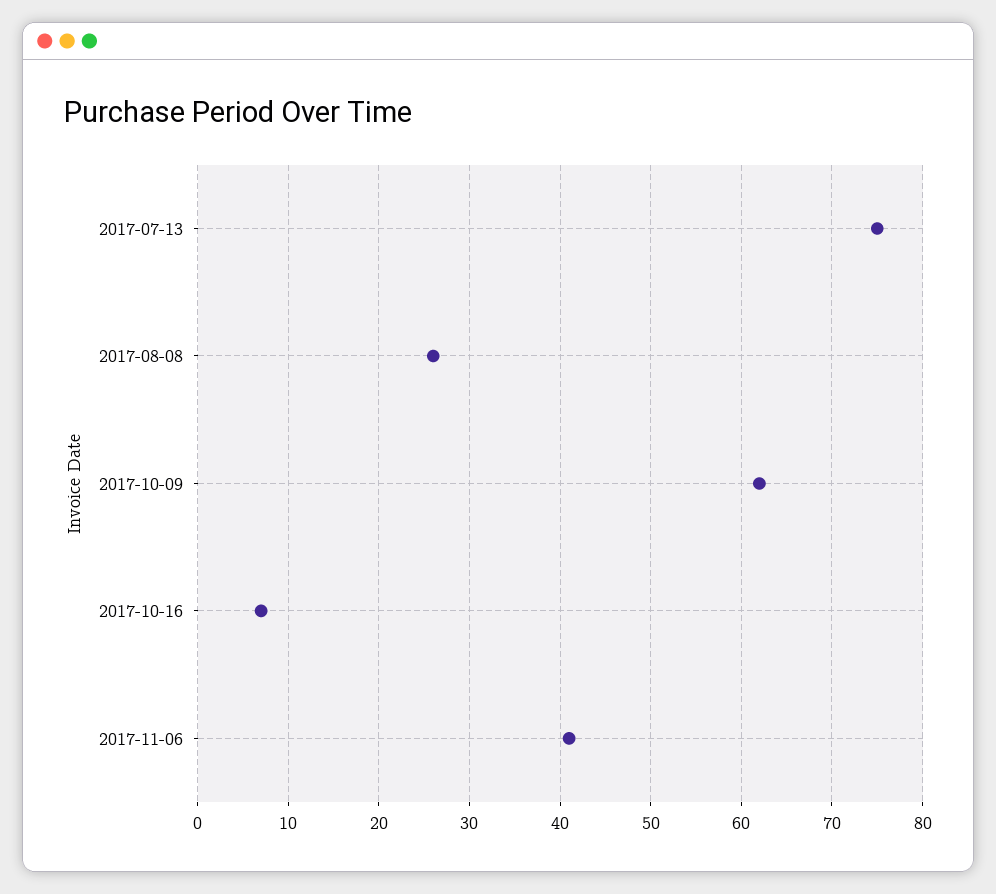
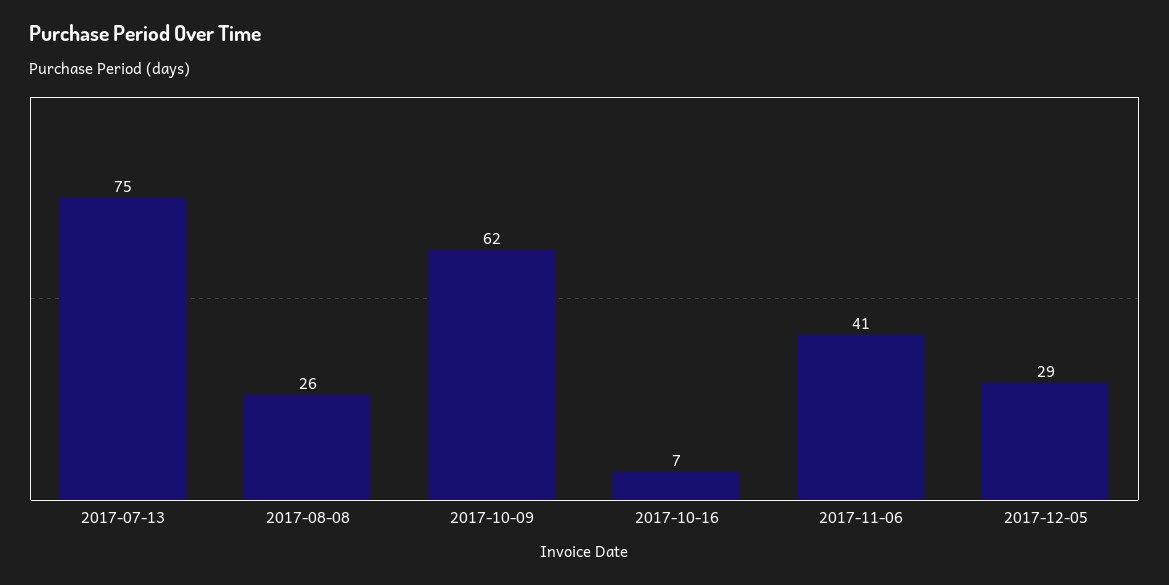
2017-12-05: none -> 29

